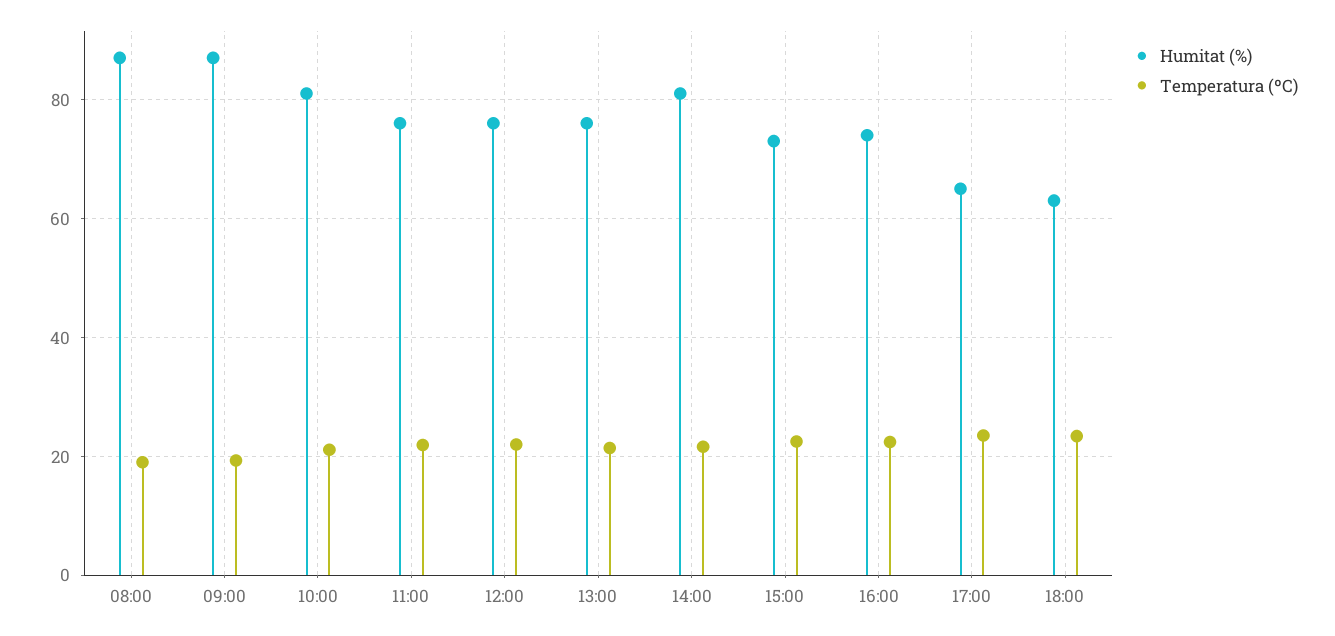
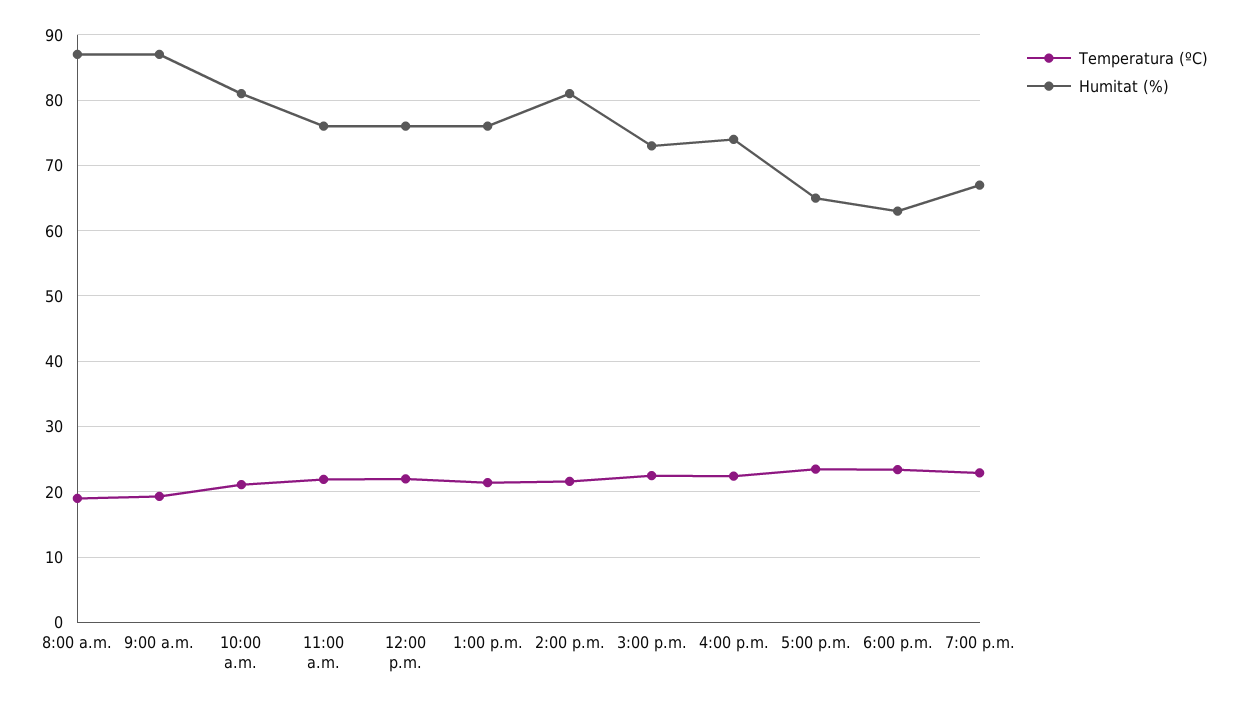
Temperatura (ºC), 7:00 p.m.: none -> 23
Humitat (%), 7:00 p.m.: none -> 67

